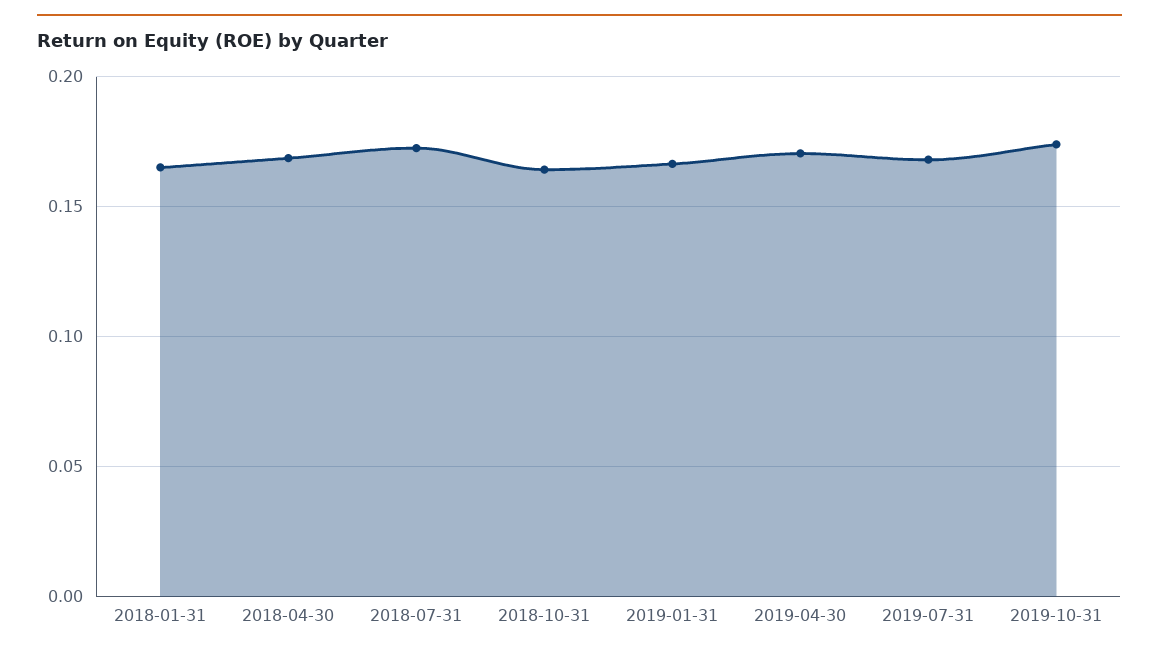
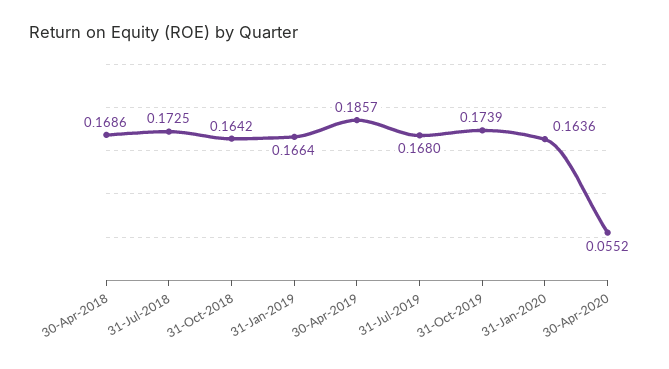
2018-01-31: 0.165 -> none
2019-04-30: 0.17 -> 0.1857
31-Jan-2020: none -> 0.1636
30-Apr-2020: none -> 0.0552

